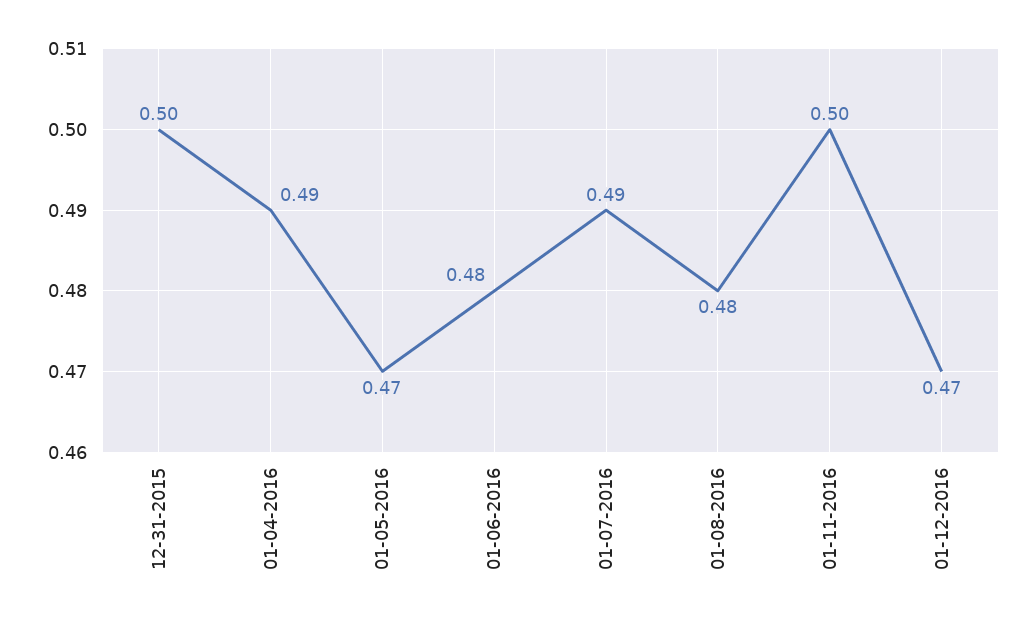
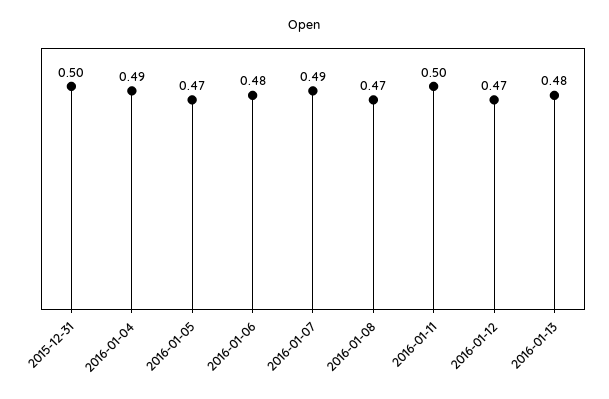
01-08-2016: 0.48 -> 0.47
2016-01-13: none -> 0.48

